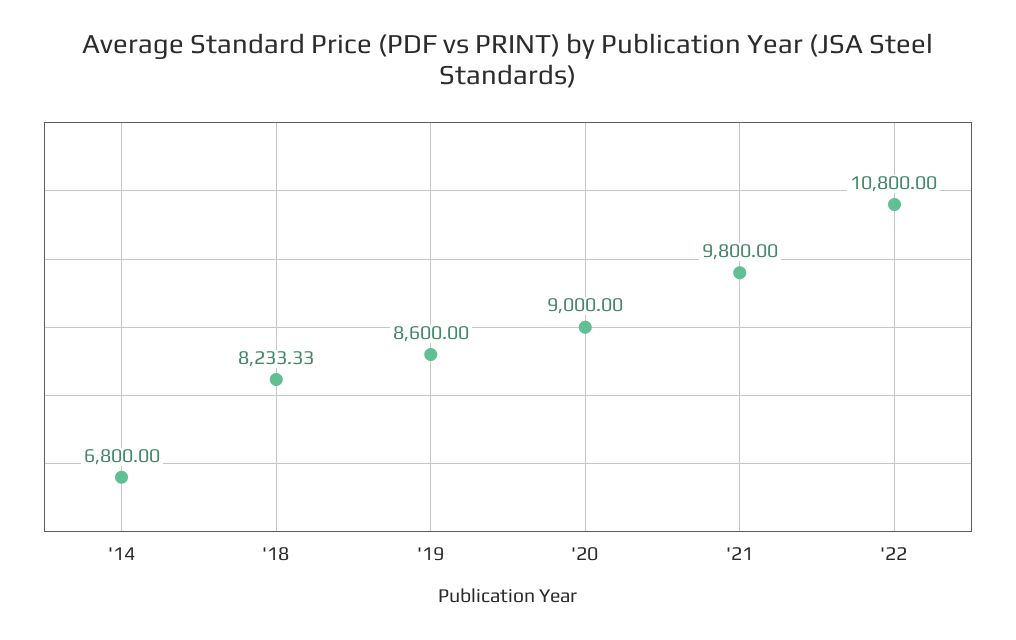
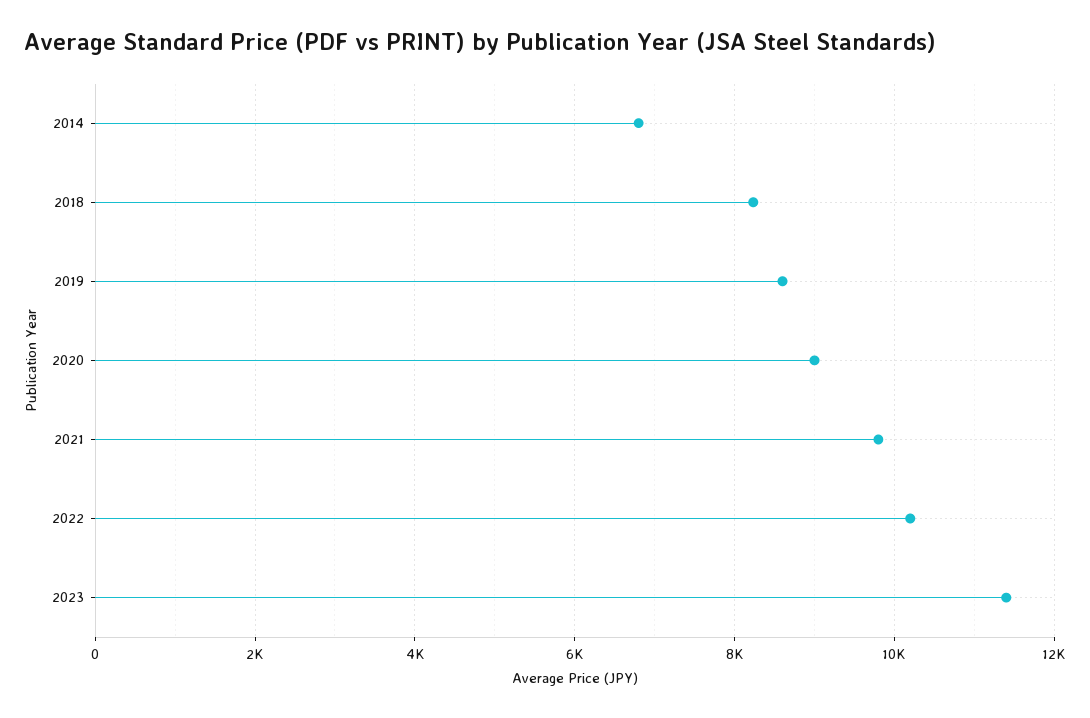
'22: 10800 -> 10200
2023: none -> 11400

